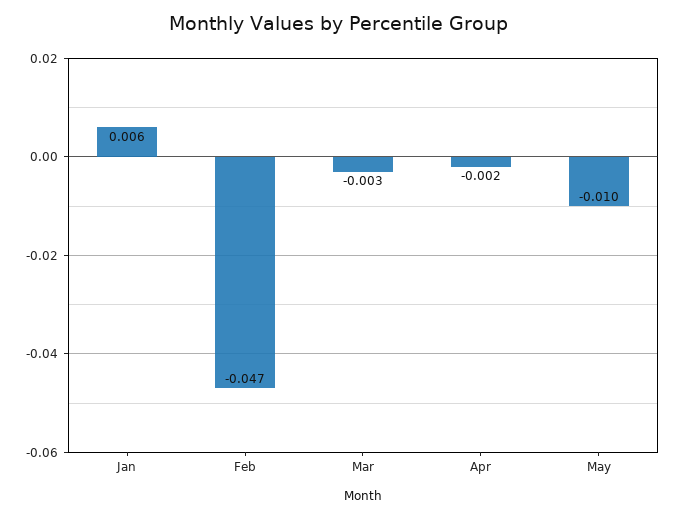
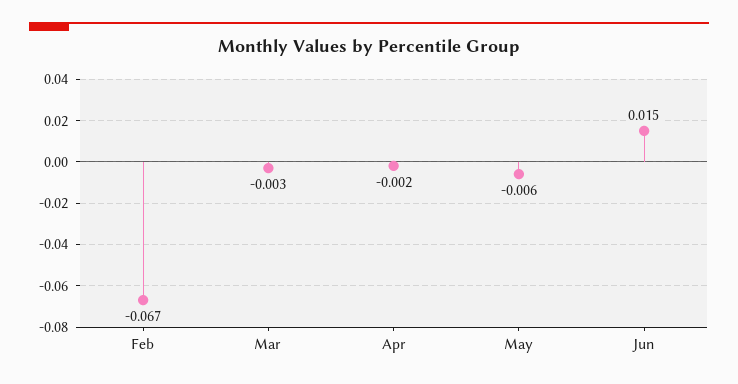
Jan: 0.006 -> none
Feb: -0.047 -> -0.067
May: -0.01 -> -0.006
Jun: none -> 0.015

